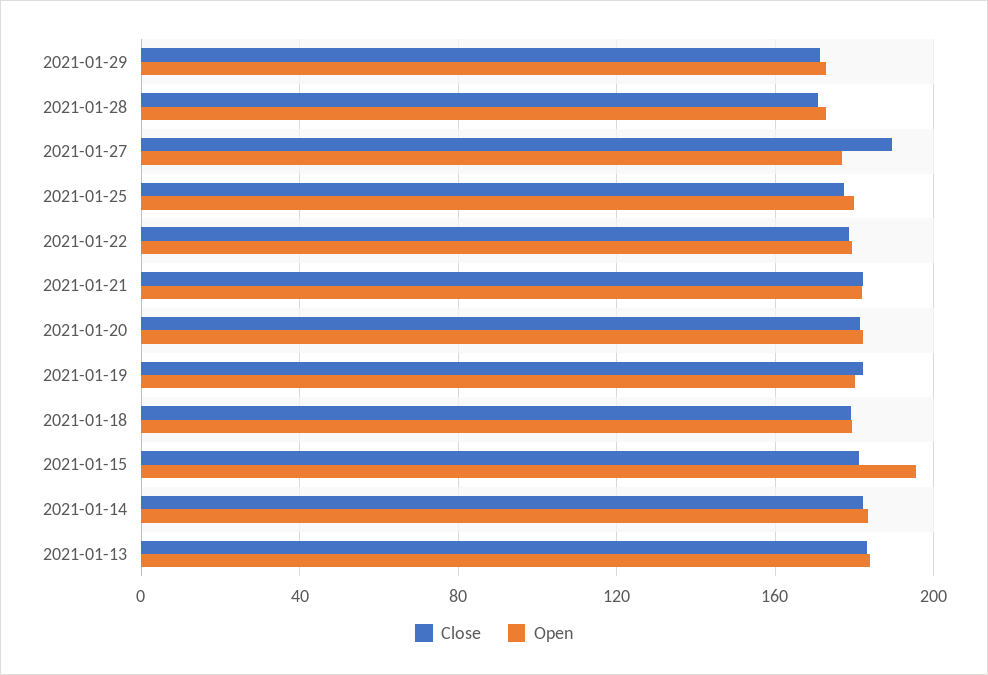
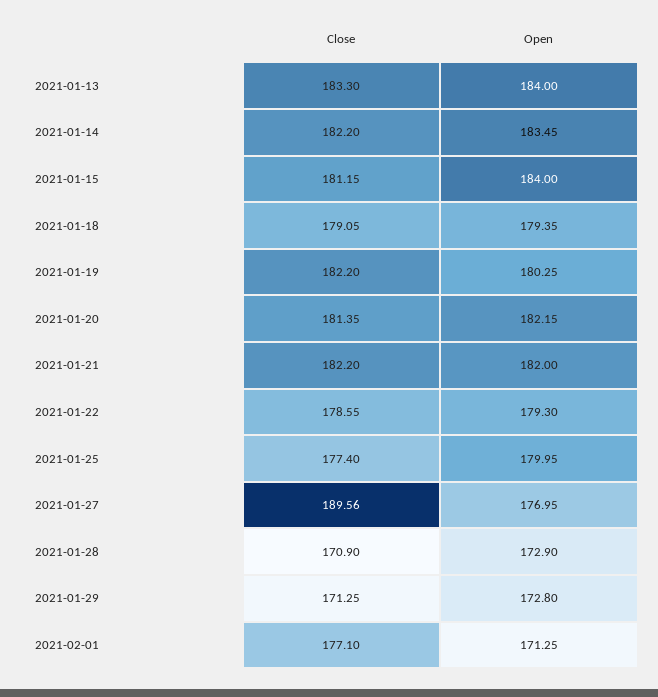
Open, 2021-01-15: 195 -> 184
Close, 2021-02-01: none -> 177.1
Open, 2021-02-01: none -> 171.25

